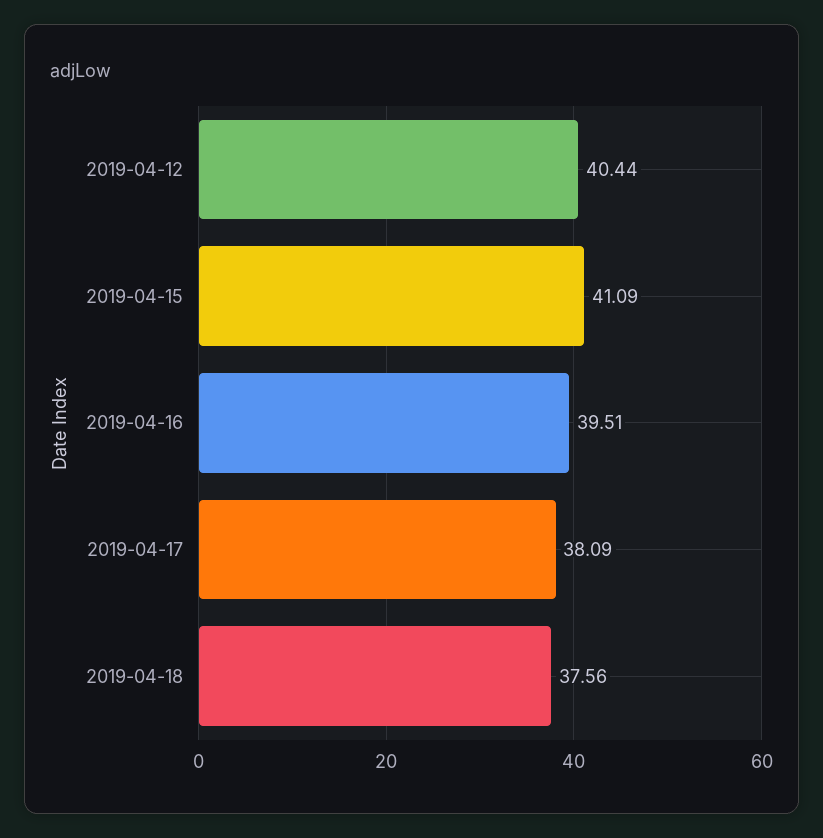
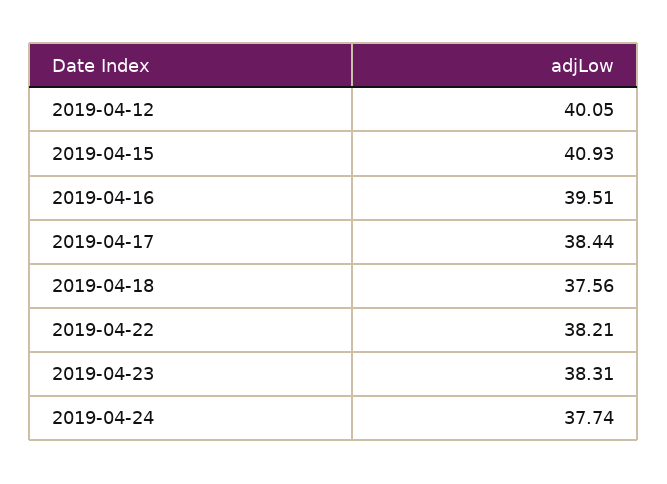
2019-04-12: 40.44 -> 40.05
2019-04-15: 41.09 -> 40.93
2019-04-17: 38.09 -> 38.44
2019-04-22: none -> 38.21
2019-04-23: none -> 38.31
2019-04-24: none -> 37.74

